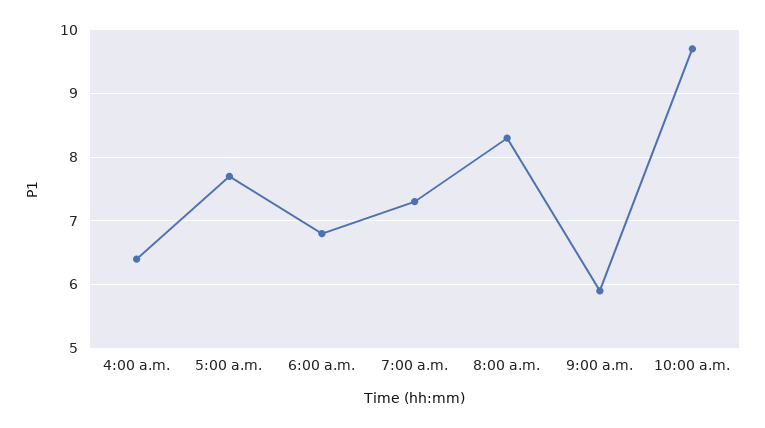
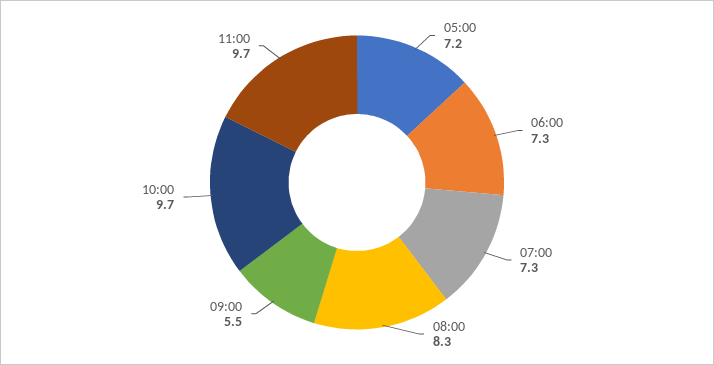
4:00 a.m.: 6.4 -> none
5:00 a.m.: 7.7 -> 7.2
6:00 a.m.: 6.8 -> 7.3
9:00 a.m.: 5.9 -> 5.5
11:00: none -> 9.7

